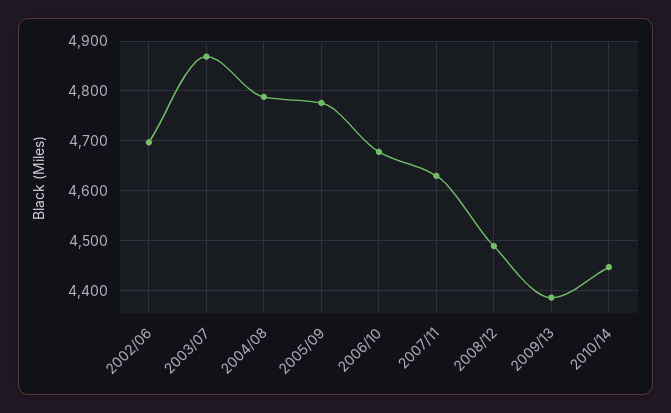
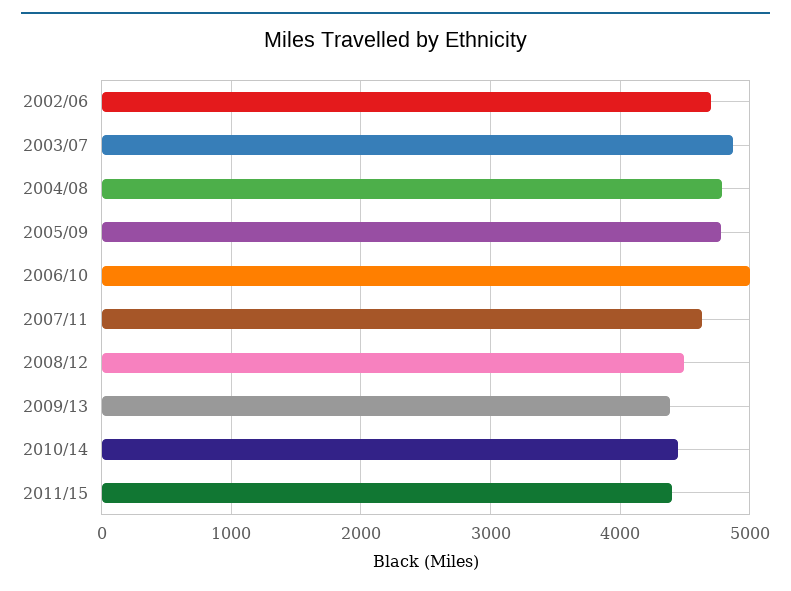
2006/10: 4680 -> 5000
2011/15: none -> 4400

